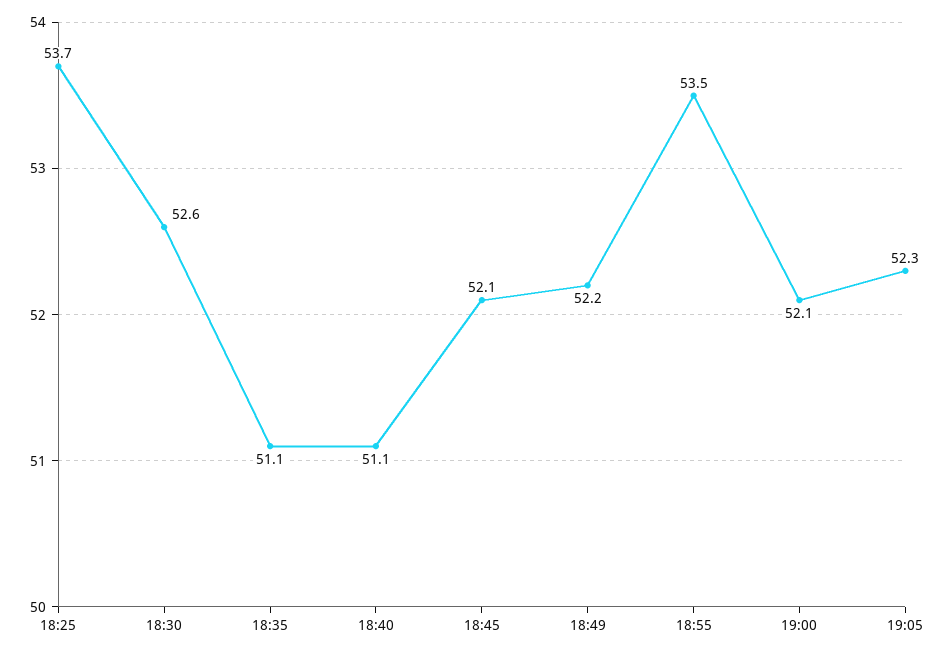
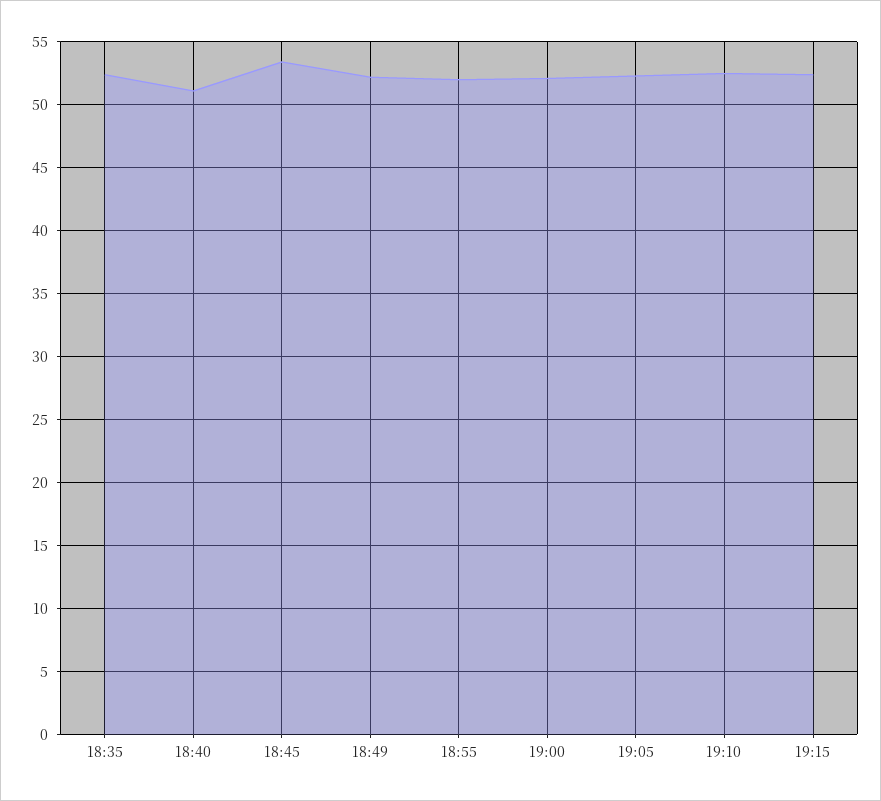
18:25: 53.7 -> none
18:30: 52.6 -> none
18:35: 51.1 -> 52.5
18:45: 52.1 -> 53.5
18:55: 53.5 -> 52
19:10: none -> 52.5
19:15: none -> 52.5

